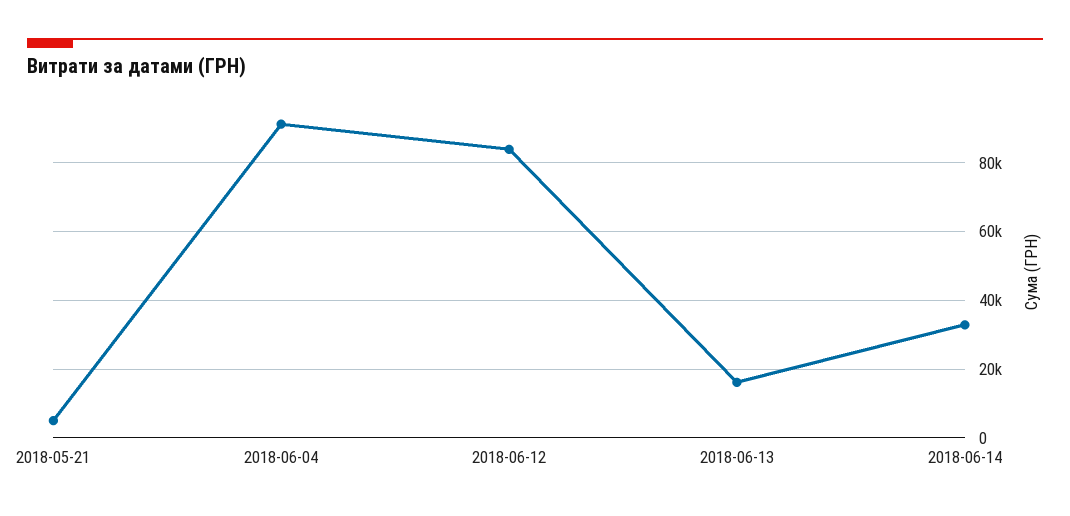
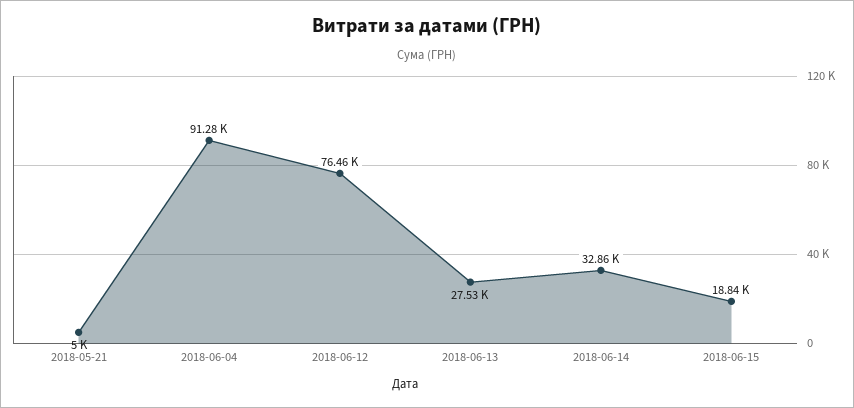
2018-06-12: 84000 -> 76460
2018-06-13: 16000 -> 27530
2018-06-15: none -> 18840

